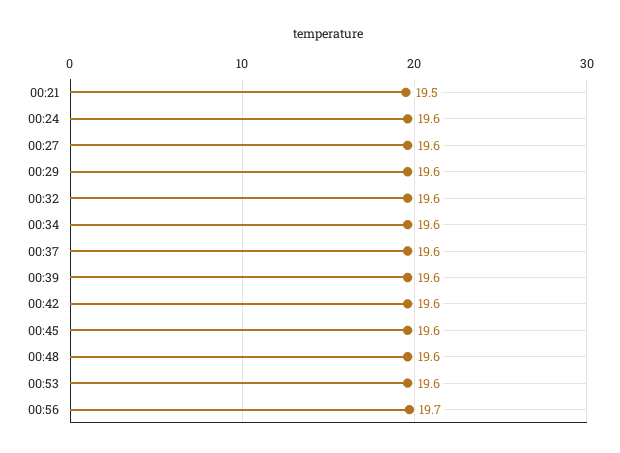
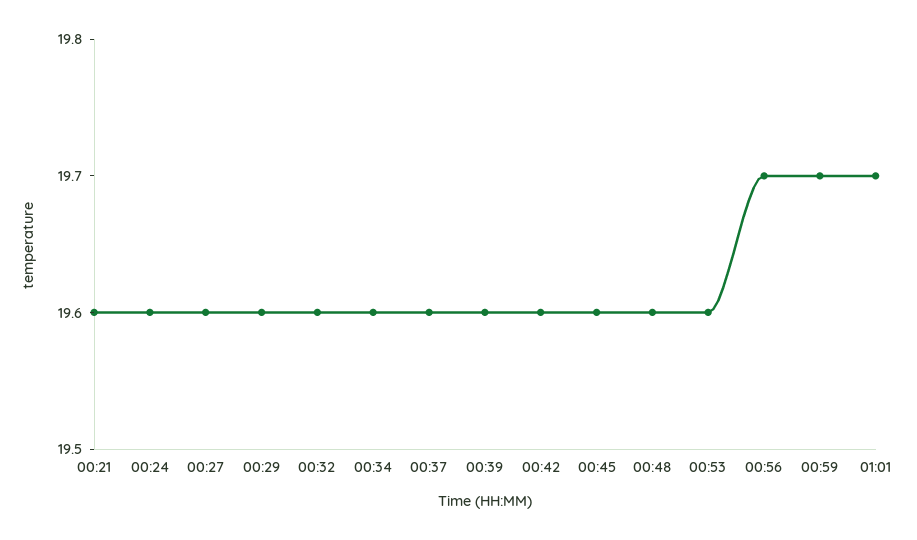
00:21: 19.5 -> 19.6
00:59: none -> 19.7
01:01: none -> 19.7

